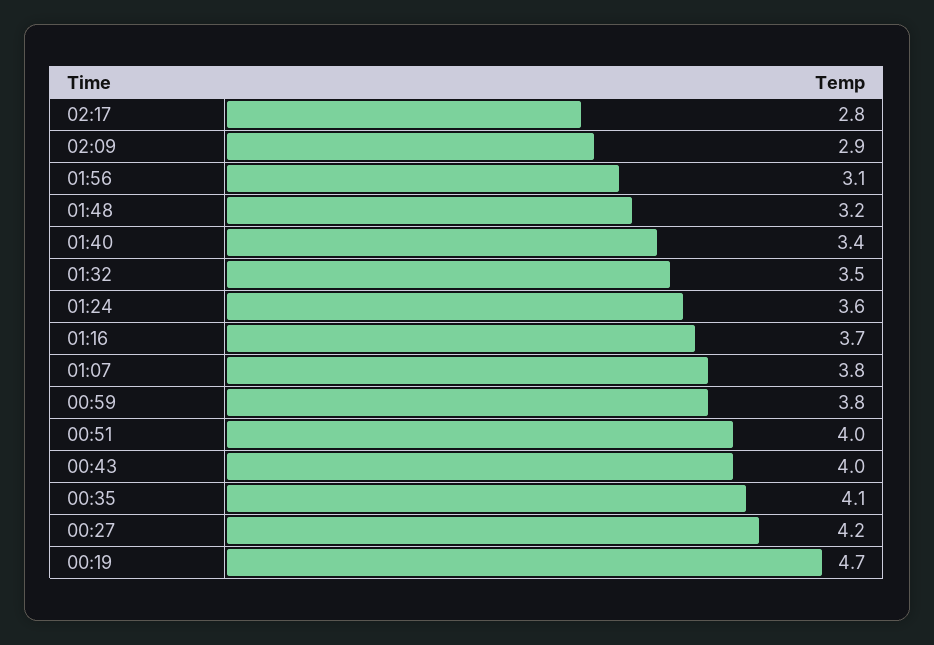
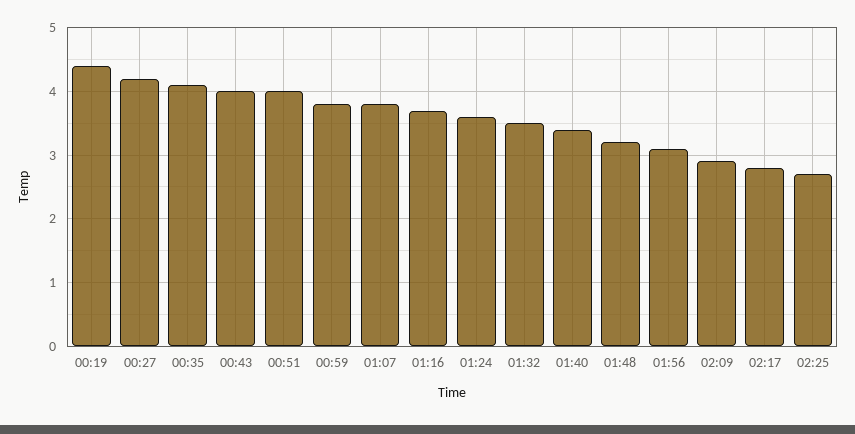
00:19: 4.7 -> 4.4
02:25: none -> 2.7

